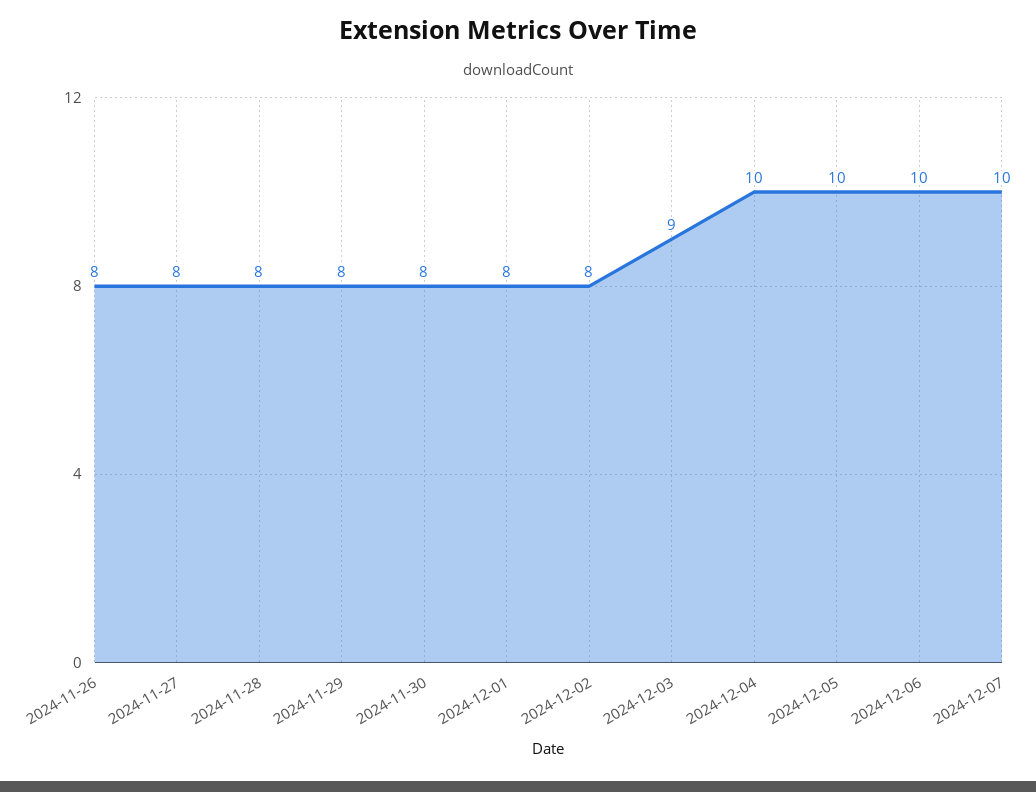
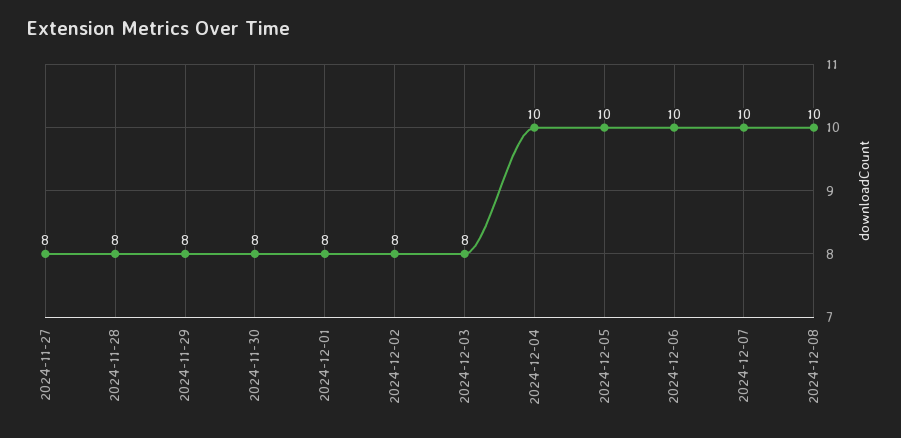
2024-11-26: 8 -> none
2024-12-03: 9 -> 8
2024-12-08: none -> 10

